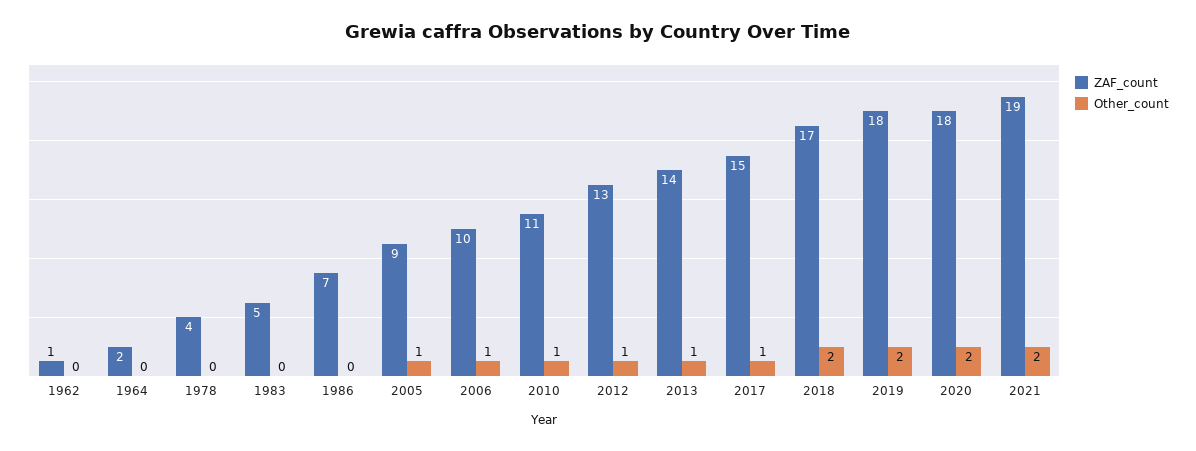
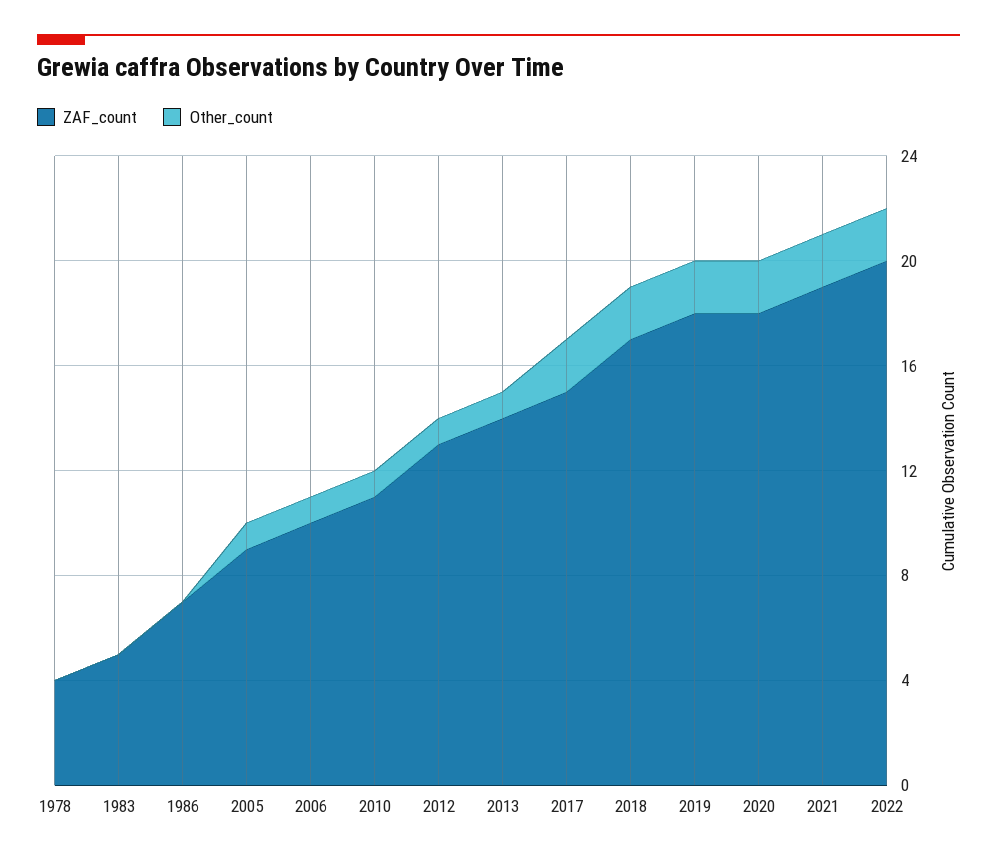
ZAF_count, 1962: 1 -> none
Other_count, 1962: 0 -> none
ZAF_count, 1964: 2 -> none
Other_count, 1964: 0 -> none
Other_count, 2017: 1 -> 2
ZAF_count, 2022: none -> 20
Other_count, 2022: none -> 2

